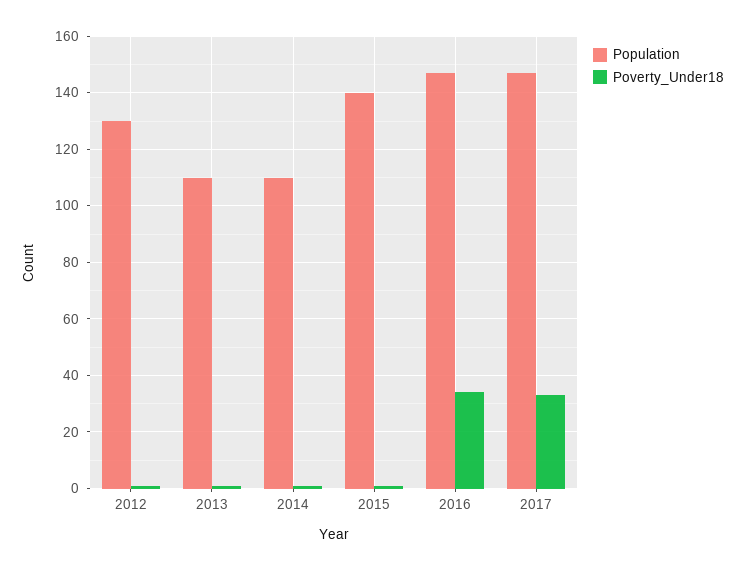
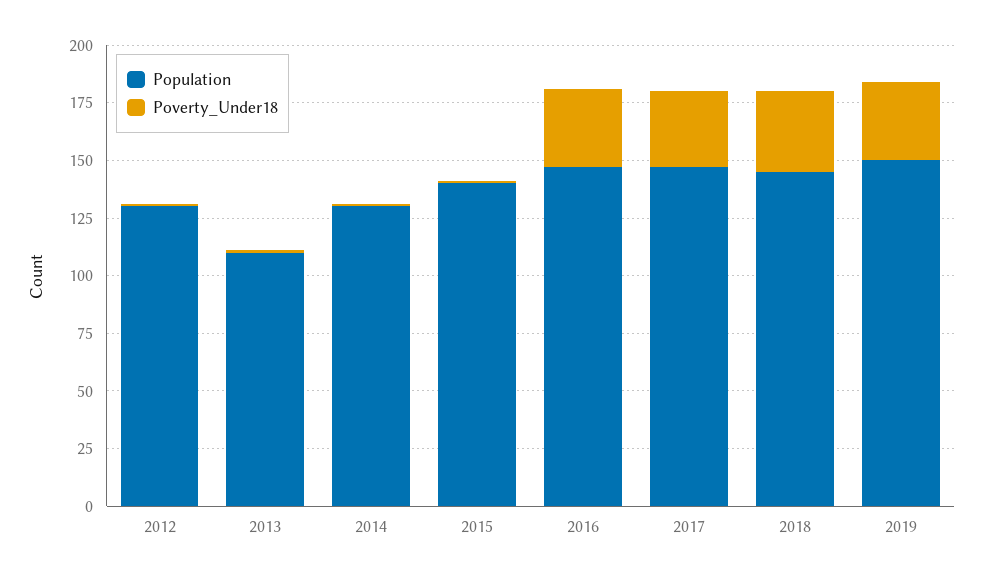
Population, 2014: 110 -> 130
Population, 2018: none -> 145
Poverty_Under18, 2018: none -> 35
Population, 2019: none -> 150
Poverty_Under18, 2019: none -> 35

